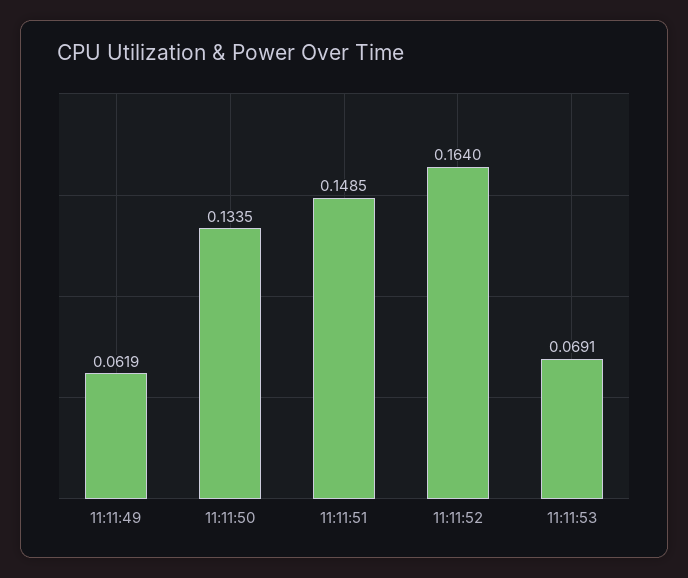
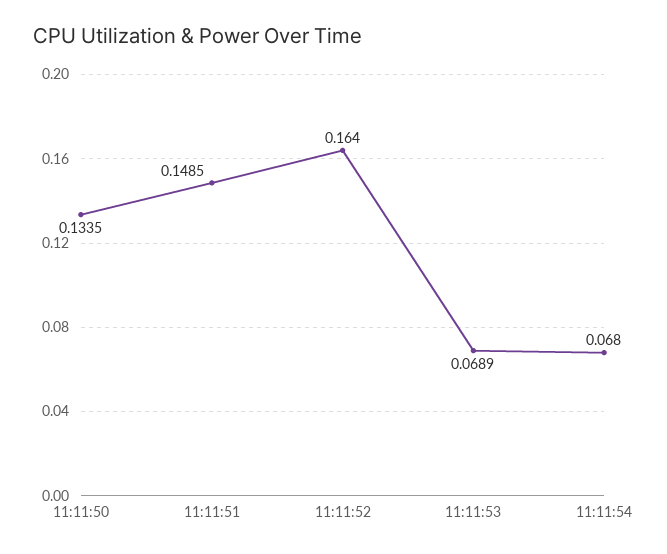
11:11:49: 0.0619 -> none
11:11:53: 0.0691 -> 0.0689
11:11:54: none -> 0.068

